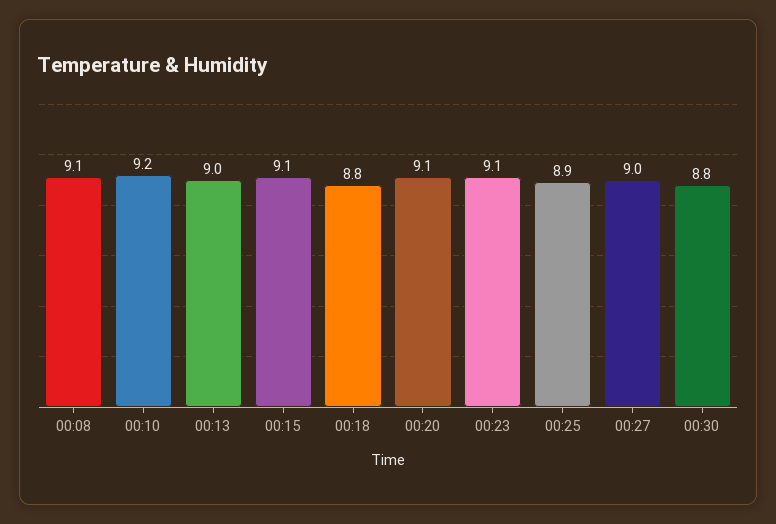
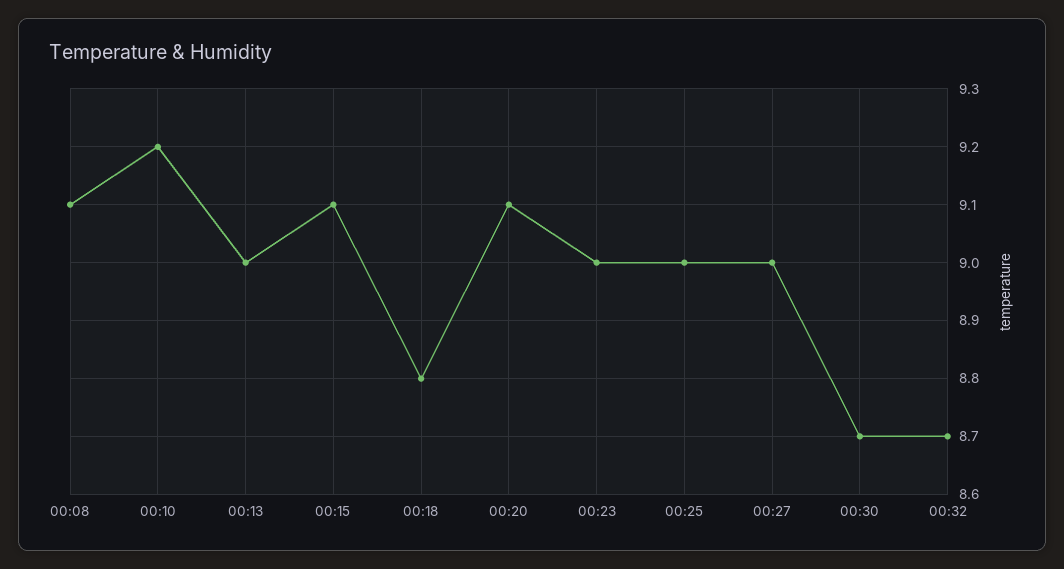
00:23: 9.1 -> 9
00:25: 8.9 -> 9
00:30: 8.8 -> 8.7
00:32: none -> 8.7

